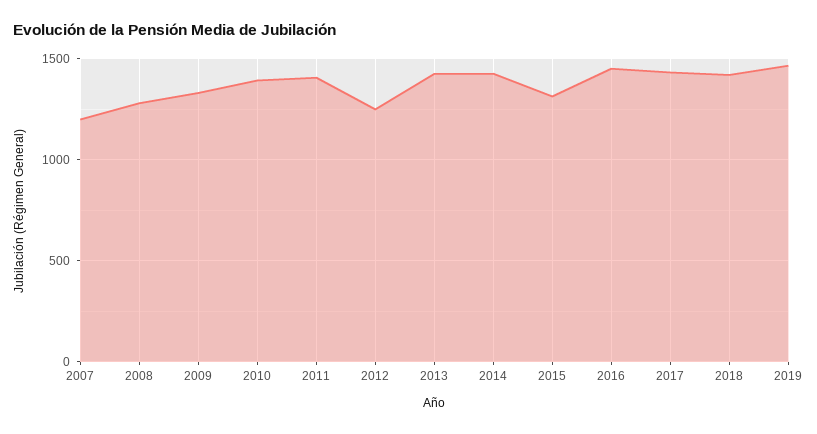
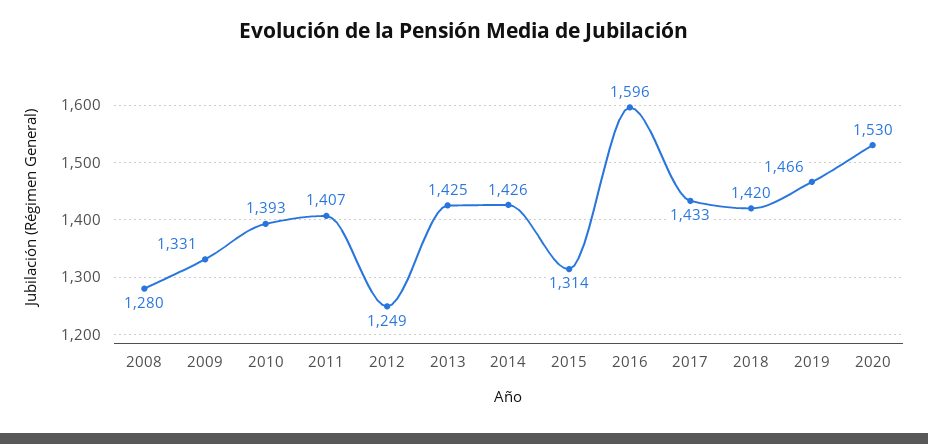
2007: 1200 -> none
2016: 1450 -> 1596
2020: none -> 1530

